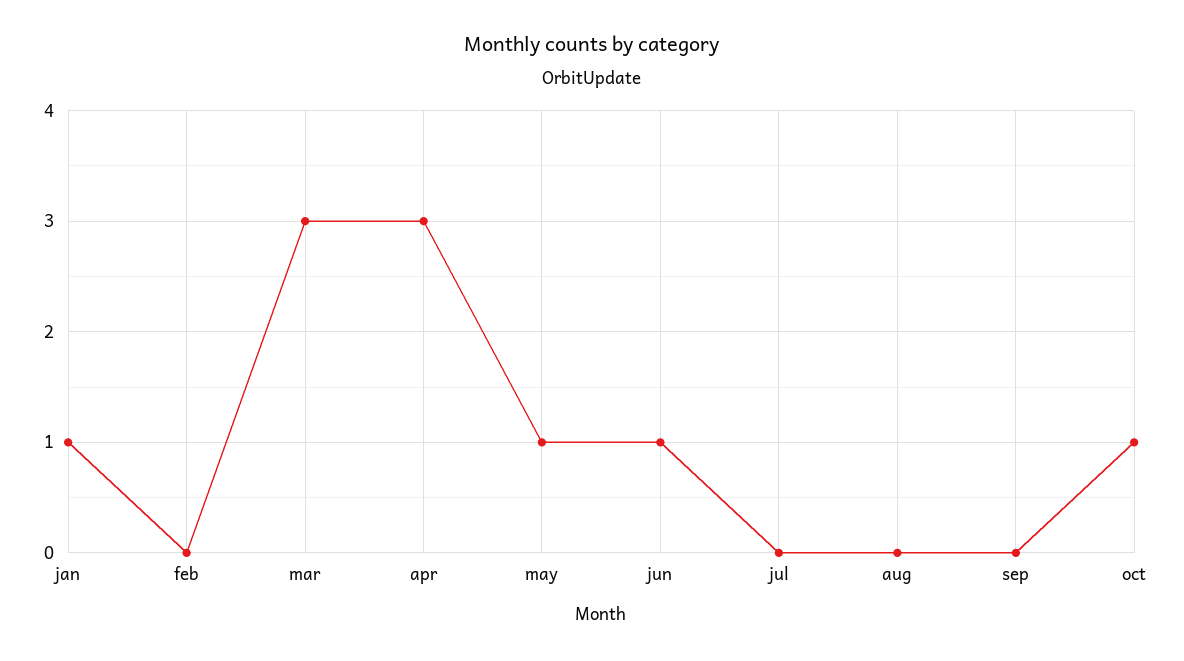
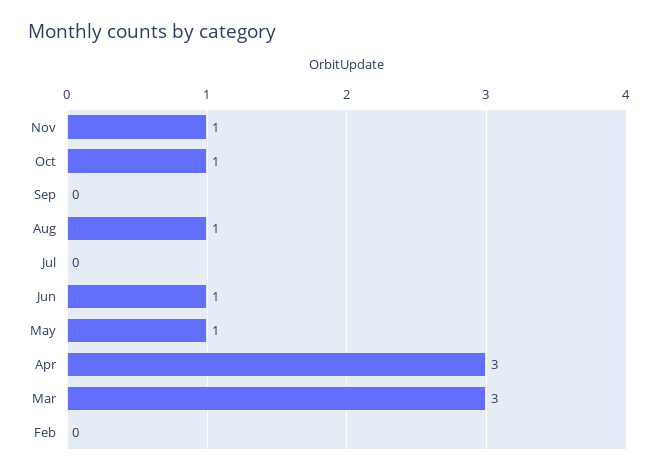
jan: 1 -> none
aug: 0 -> 1
Nov: none -> 1

